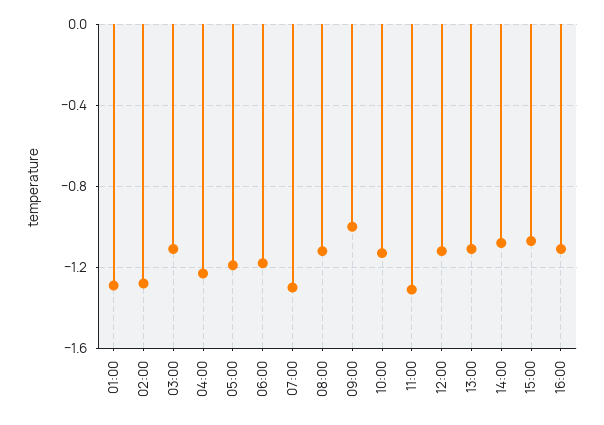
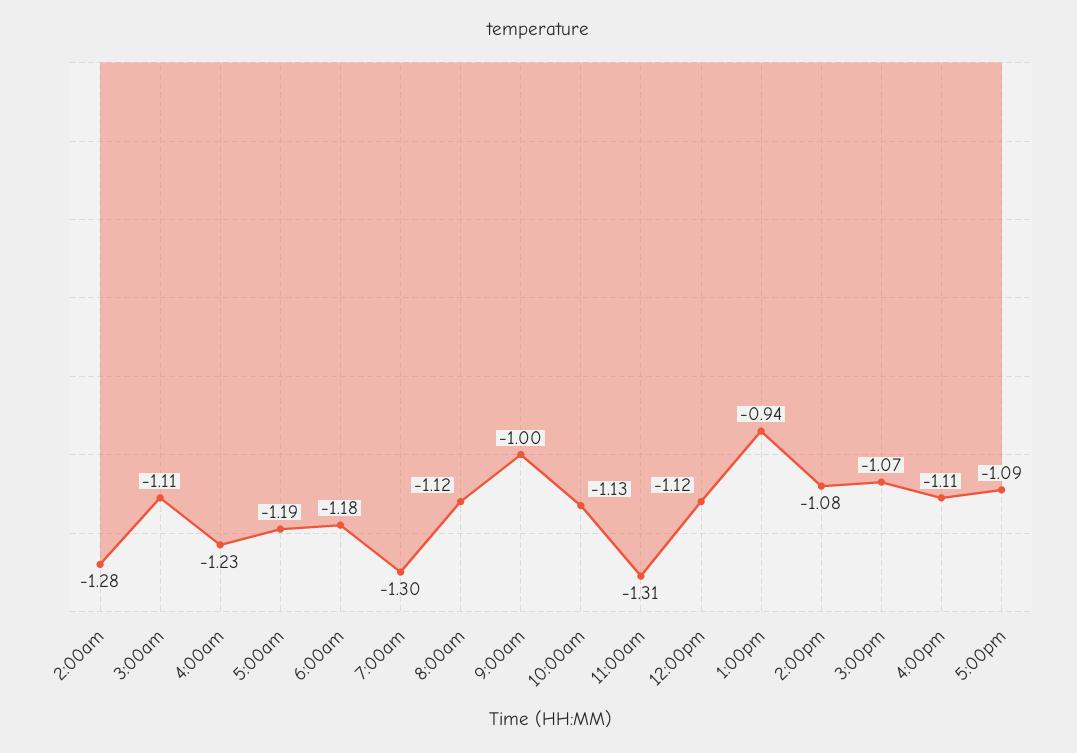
01:00: -1.3 -> none
13:00: -1.1 -> -0.94
5:00pm: none -> -1.09

